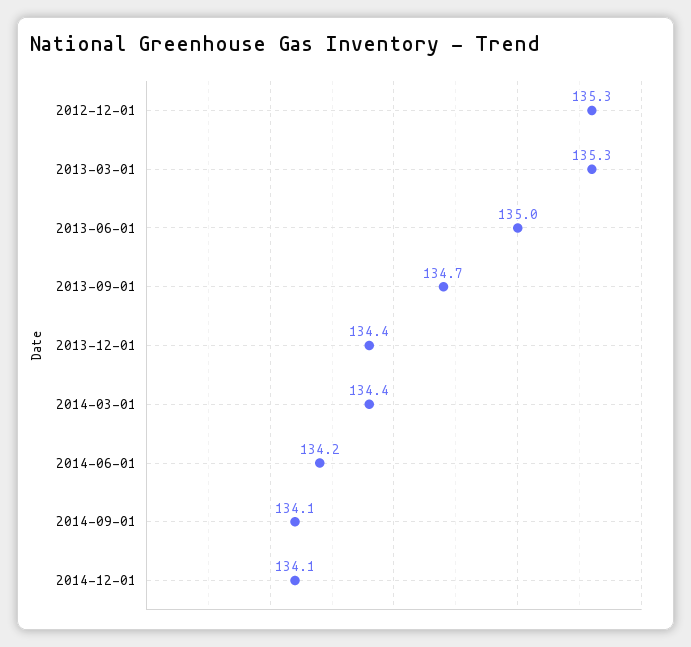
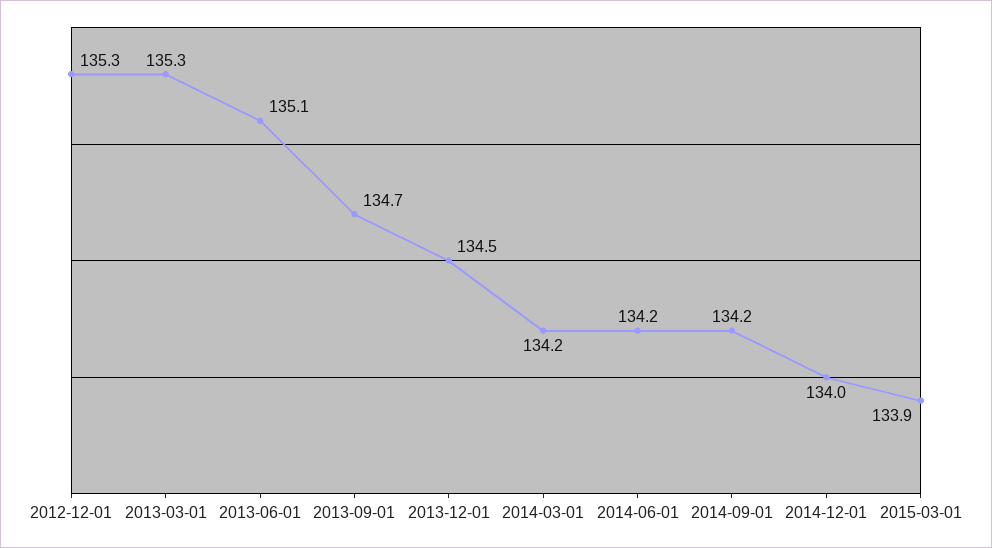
2013-06-01: 135 -> 135.1
2013-12-01: 134.4 -> 134.5
2014-03-01: 134.4 -> 134.2
2014-09-01: 134.1 -> 134.2
2014-12-01: 134.1 -> 134
2015-03-01: none -> 133.9

